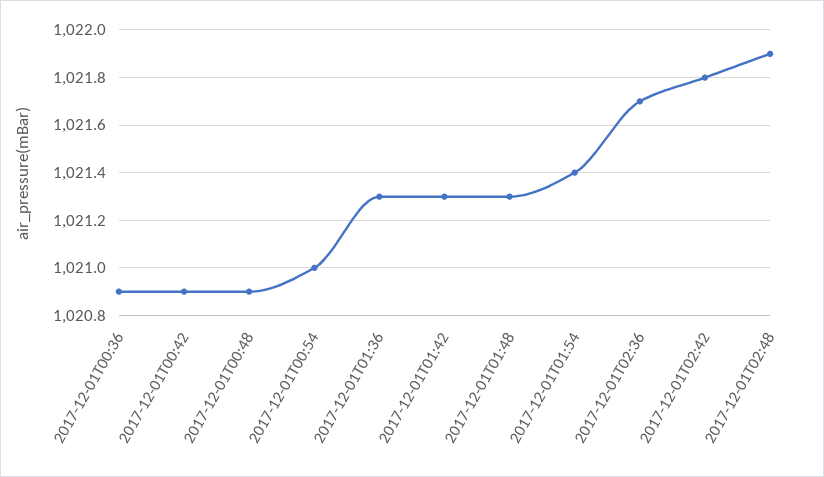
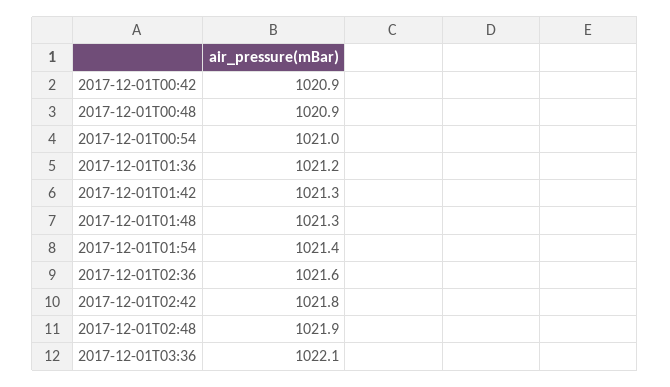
2017-12-01T00:36: 1020.9 -> none
2017-12-01T01:36: 1021.3 -> 1021.2
2017-12-01T02:36: 1021.7 -> 1021.6
2017-12-01T03:36: none -> 1022.1

